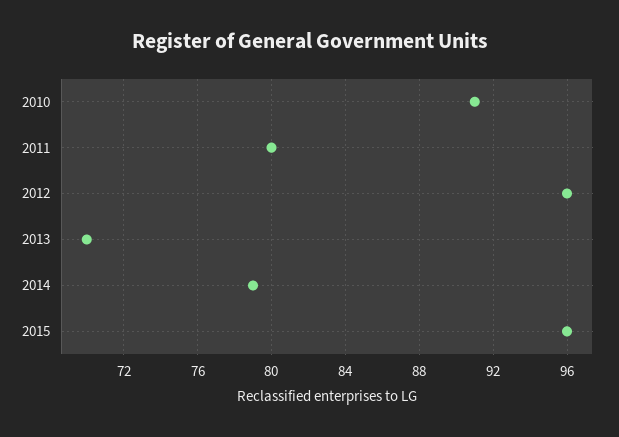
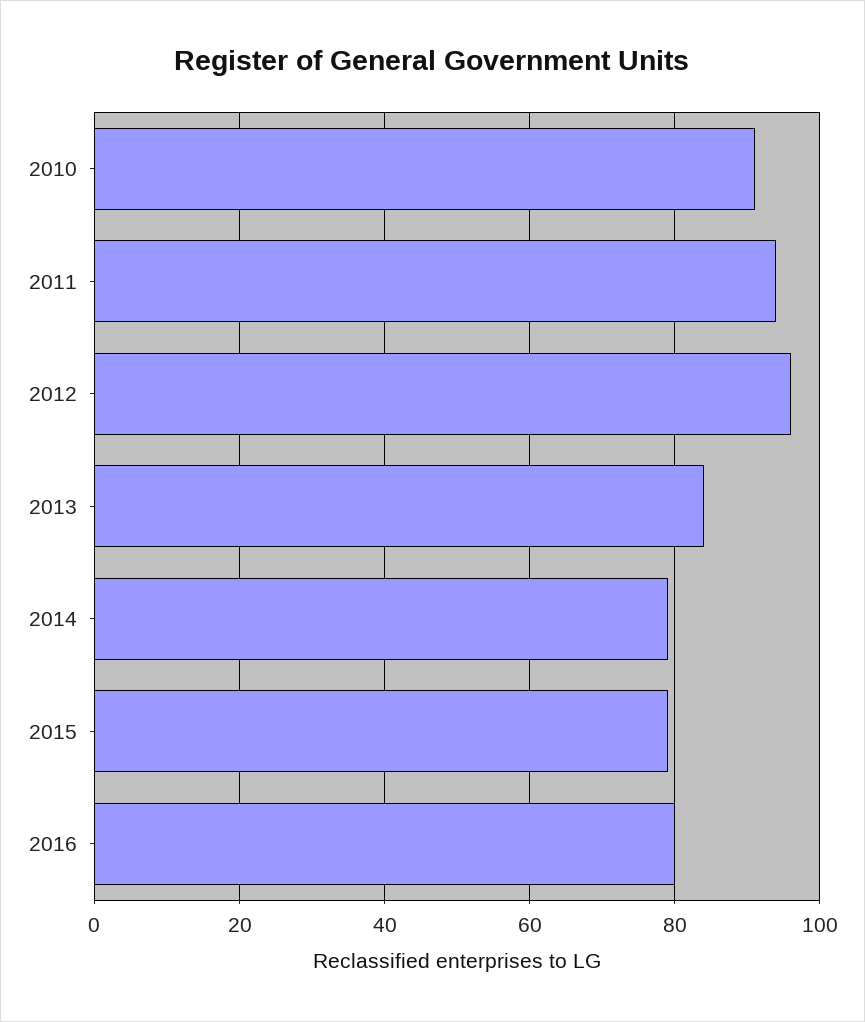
2011: 80 -> 95
2013: 70 -> 85
2015: 96 -> 80
2016: none -> 80

